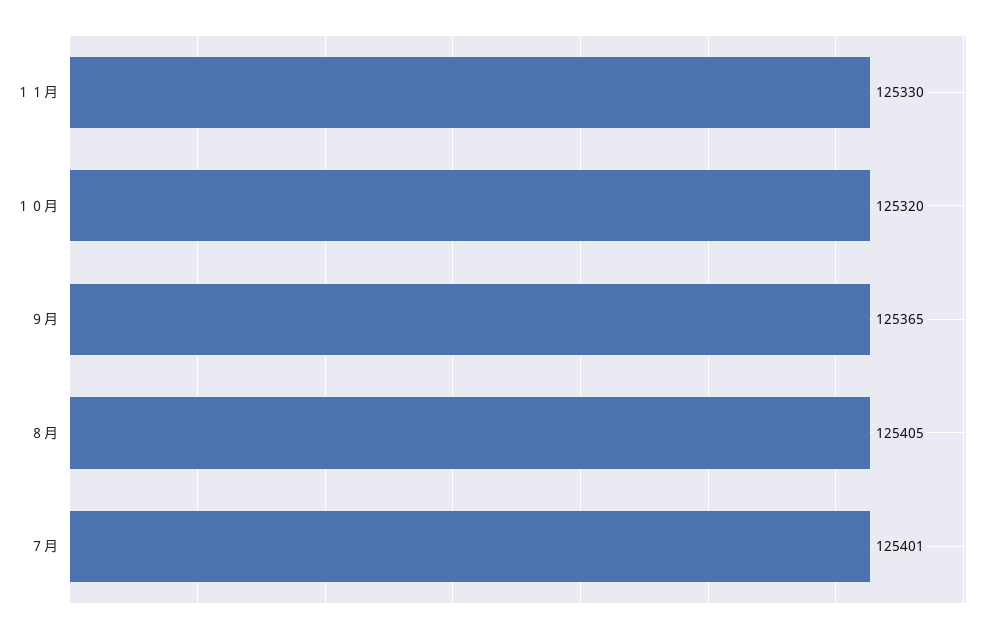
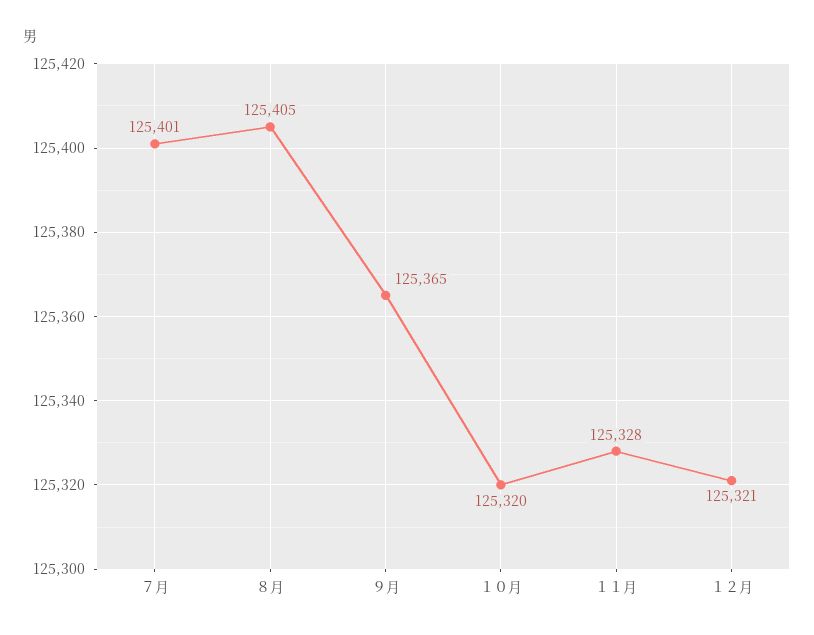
１１月: 125330 -> 125328
１２月: none -> 125321

